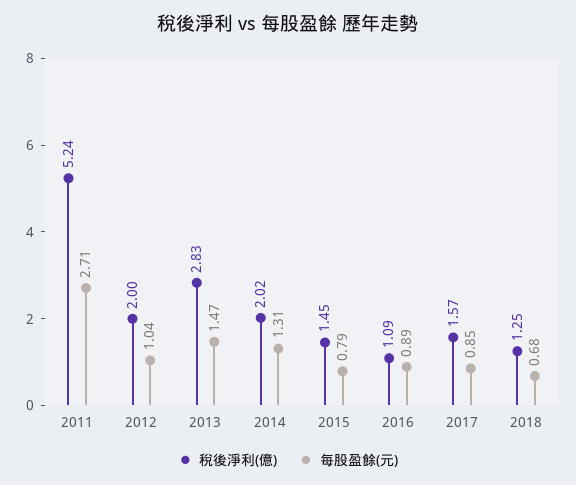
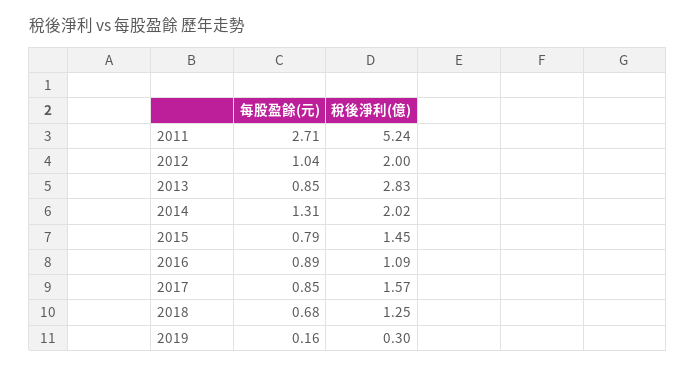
每股盈餘(元), 2013: 1.47 -> 0.85
每股盈餘(元), 2019: none -> 0.16
稅後淨利(億), 2019: none -> 0.3

